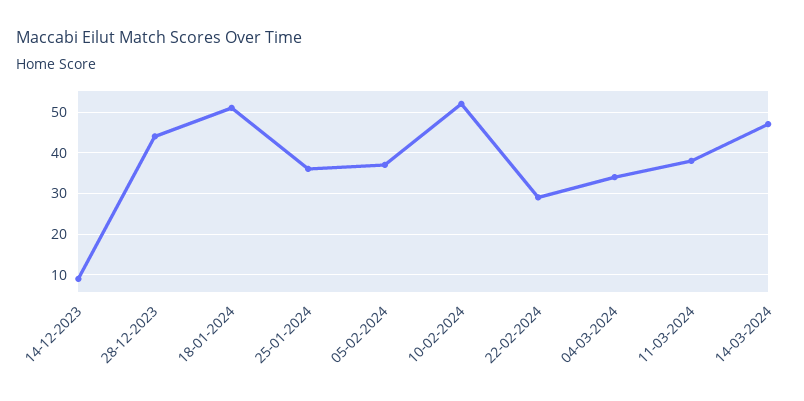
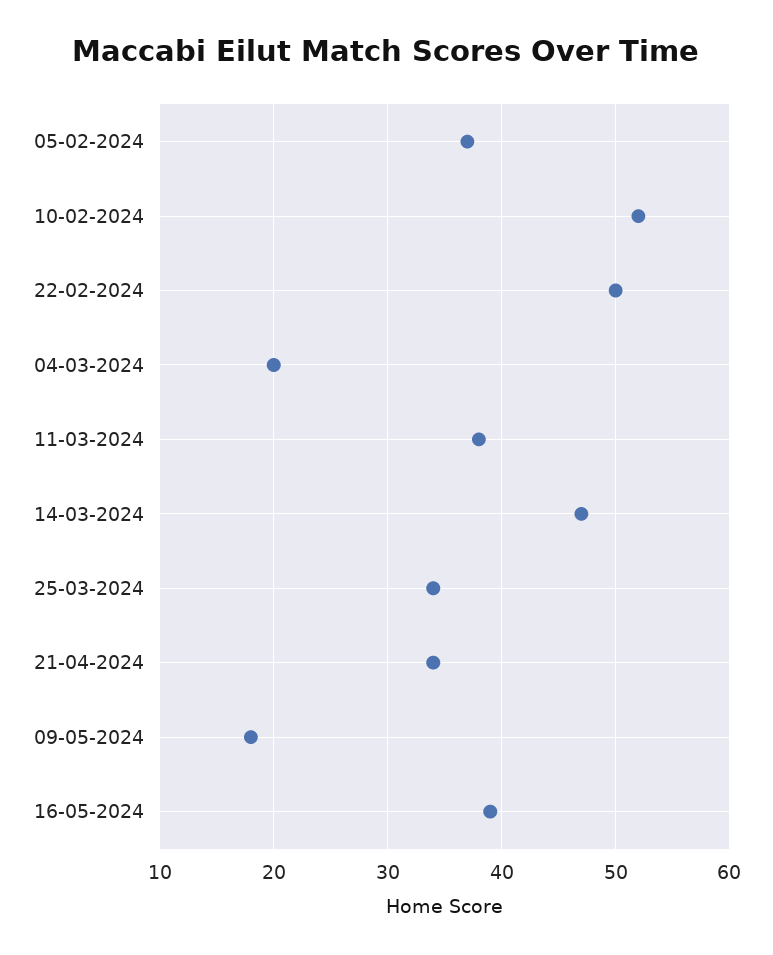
14-12-2023: 10 -> none
28-12-2023: 45 -> none
18-01-2024: 50 -> none
25-01-2024: 35 -> none
22-02-2024: 30 -> 50
04-03-2024: 35 -> 20
25-03-2024: none -> 34
21-04-2024: none -> 34
09-05-2024: none -> 18
16-05-2024: none -> 39

